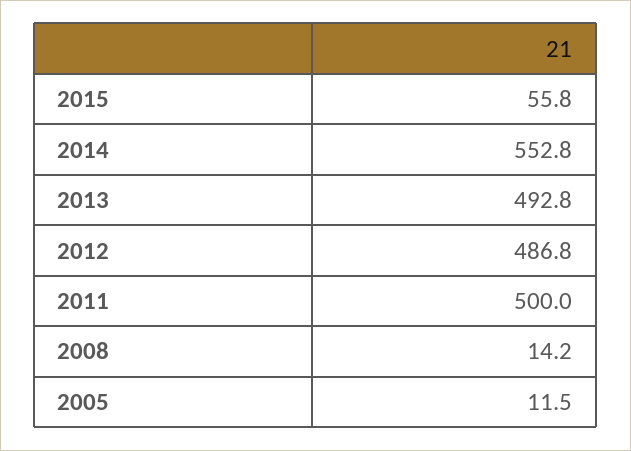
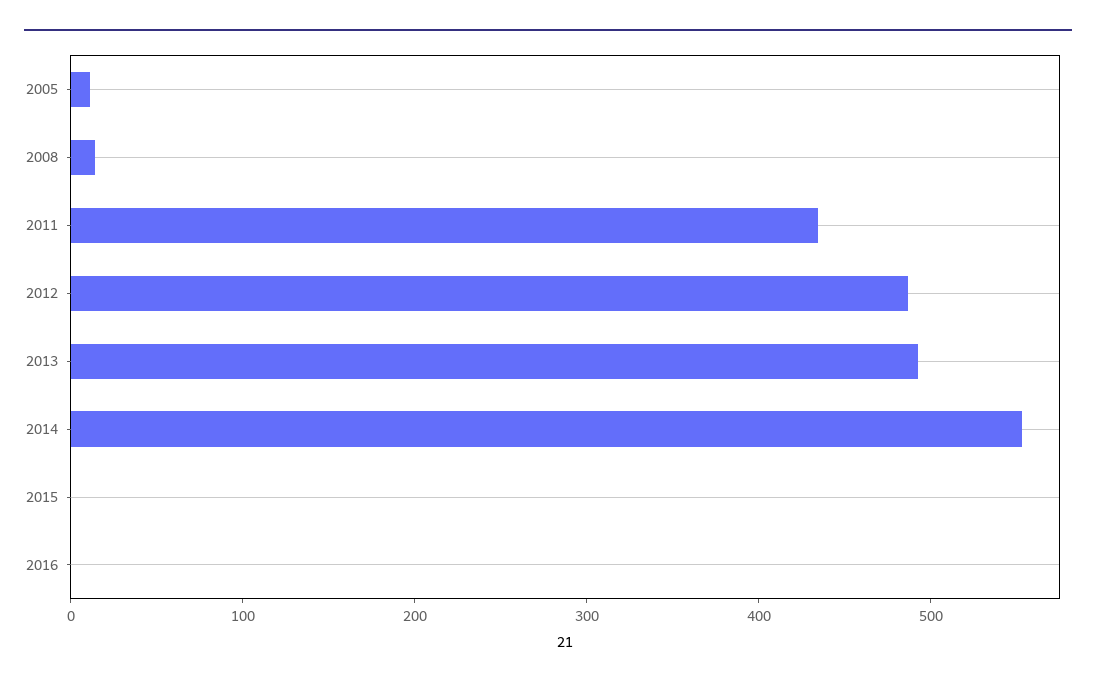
2015: 55.8 -> 0
2011: 500 -> 440
2016: none -> 0

